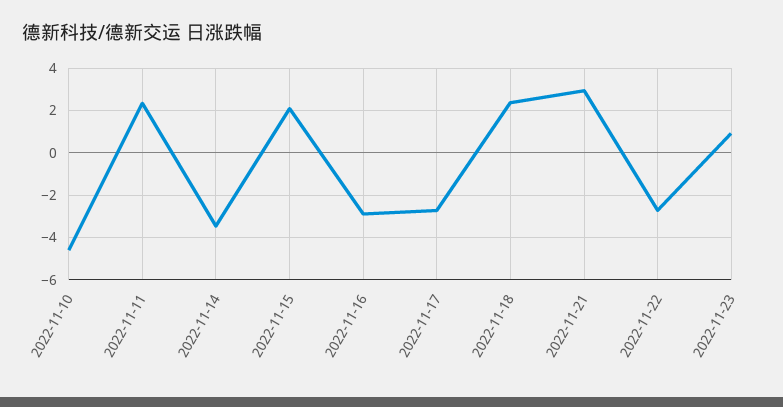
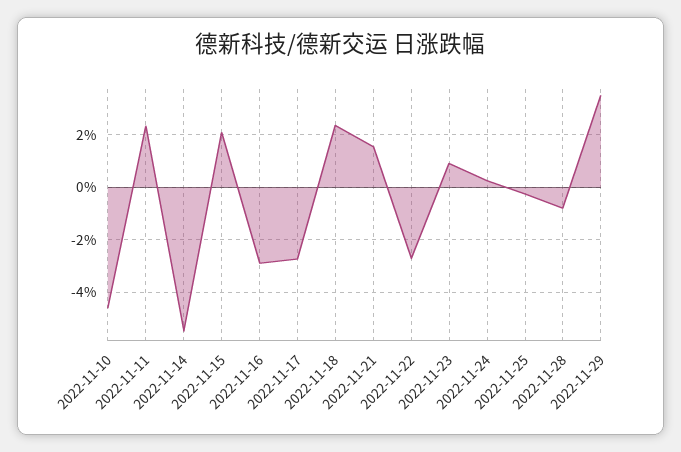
2022-11-14: -3.5 -> -5.5
2022-11-21: 3 -> 1.5
2022-11-24: none -> 0.25
2022-11-25: none -> -0.25
2022-11-28: none -> -0.75
2022-11-29: none -> 3.5

